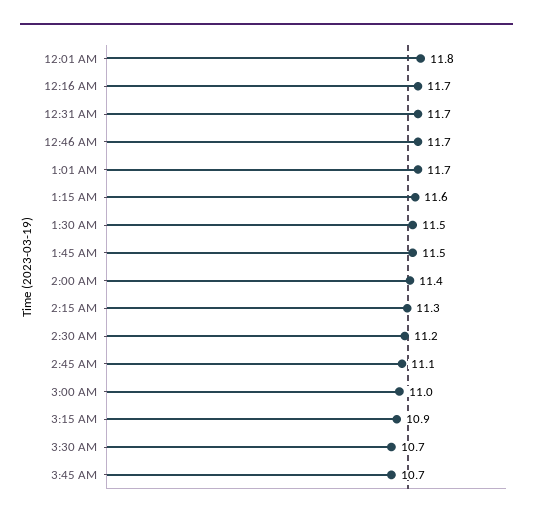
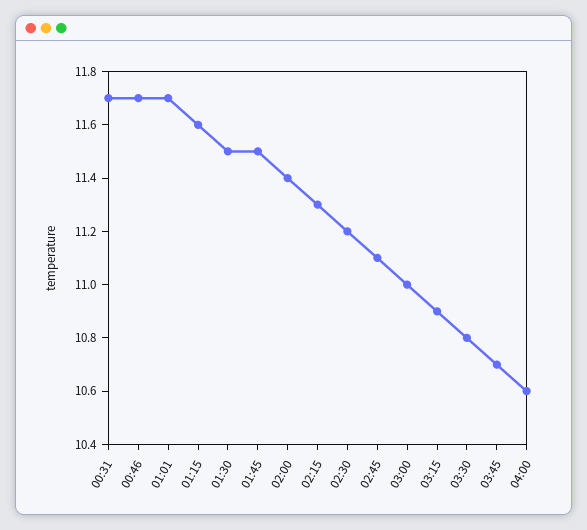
12:01 AM: 11.8 -> none
12:16 AM: 11.7 -> none
3:30 AM: 10.7 -> 10.8
04:00: none -> 10.6

